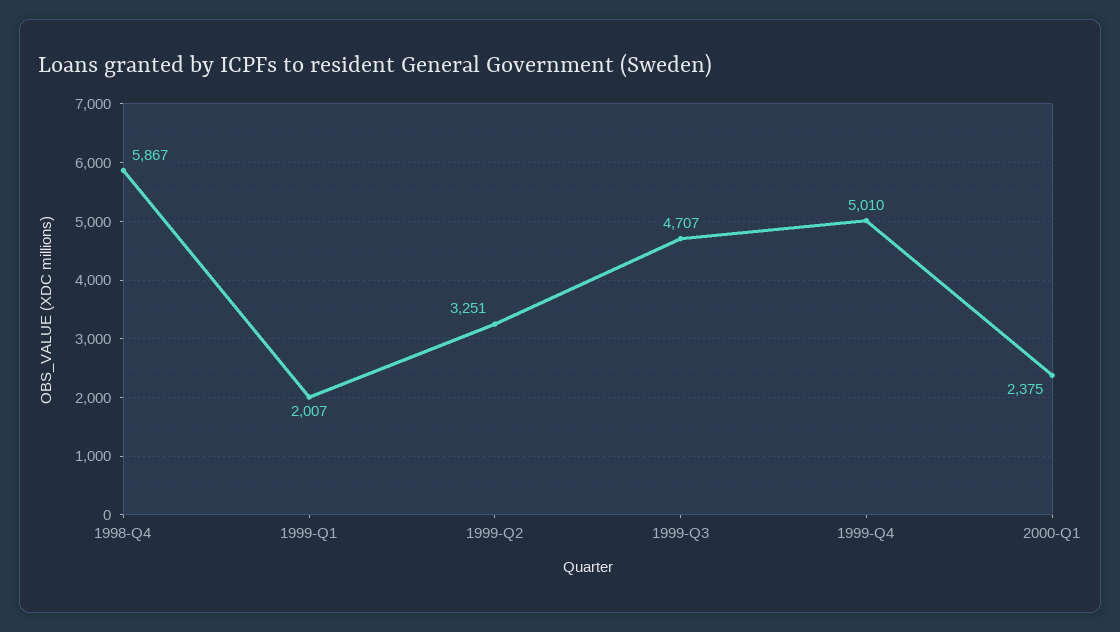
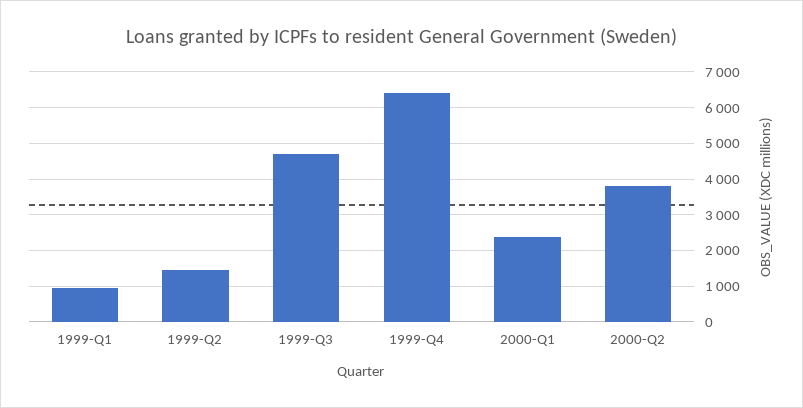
1998-Q4: 5867 -> none
1999-Q1: 2007 -> 1000
1999-Q2: 3251 -> 1400
1999-Q4: 5010 -> 6400
2000-Q2: none -> 3800

